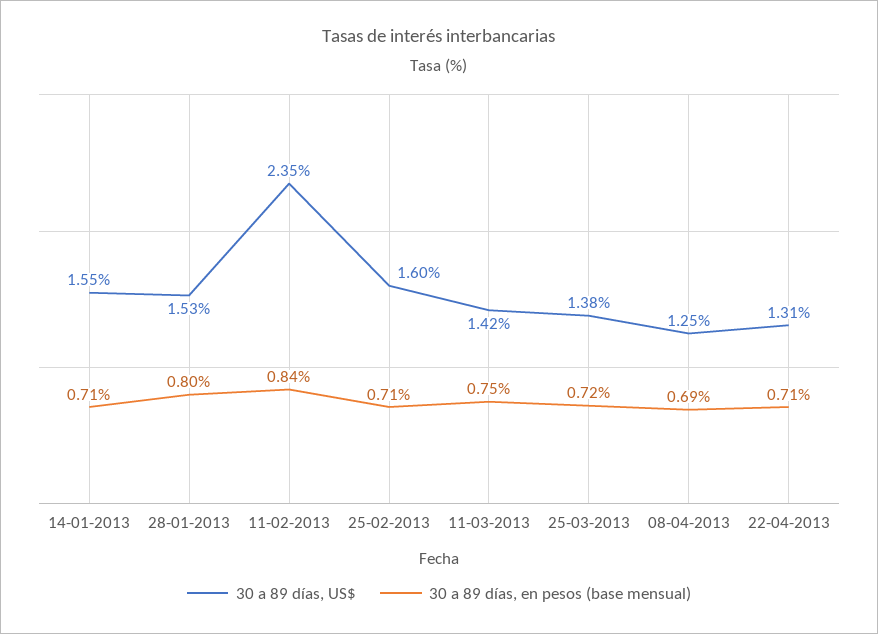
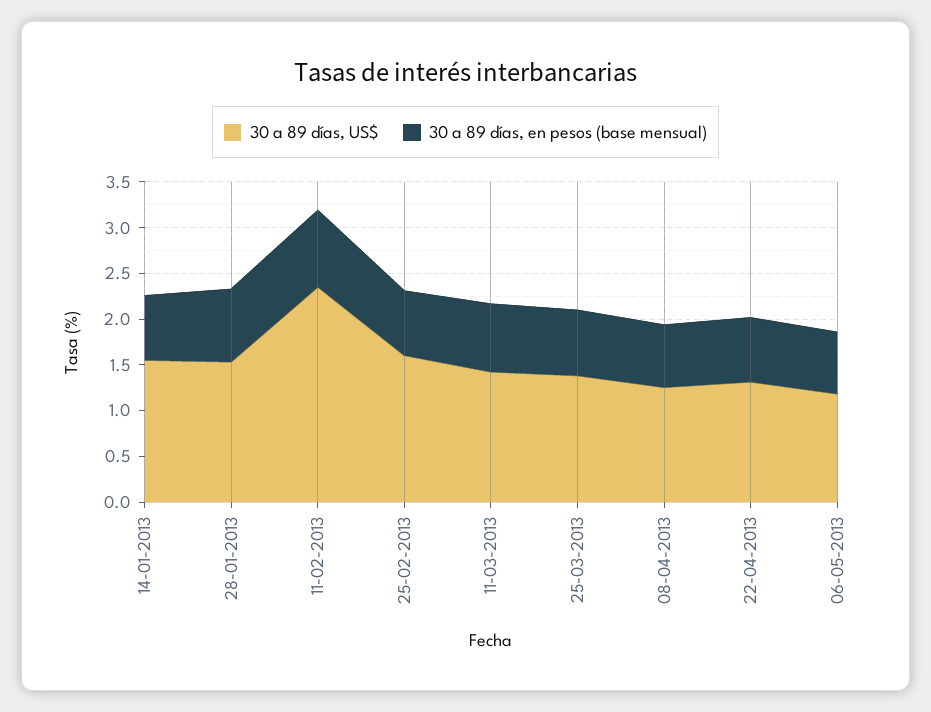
30 a 89 días, US$, 06-05-2013: none -> 1.2
30 a 89 días, en pesos (base mensual), 06-05-2013: none -> 0.7

